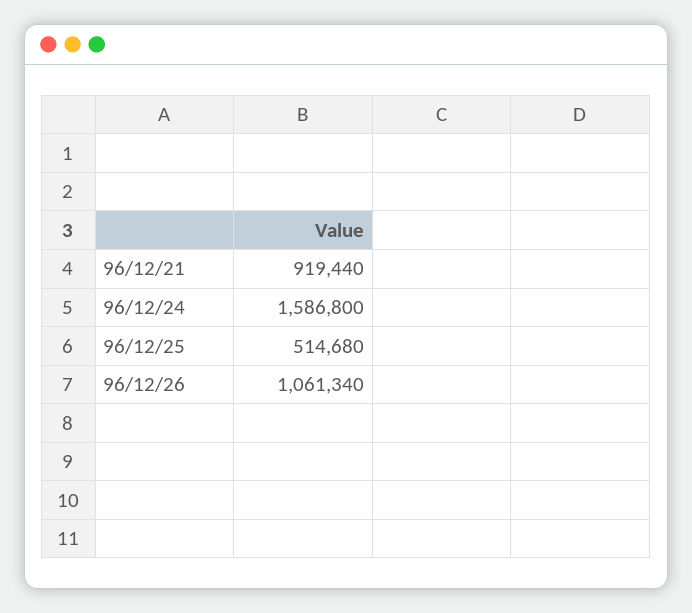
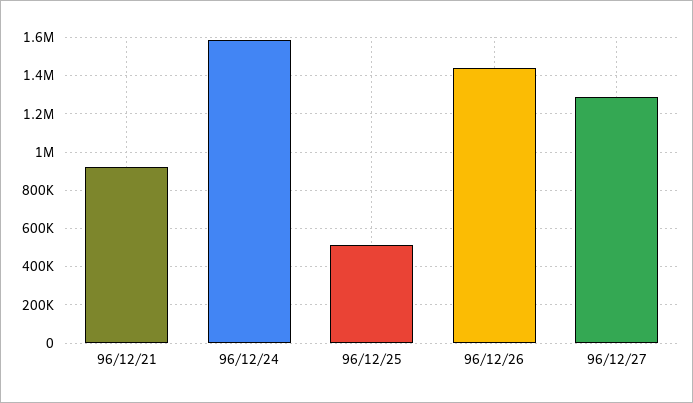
96/12/26: 1061340 -> 1450000
96/12/27: none -> 1300000

